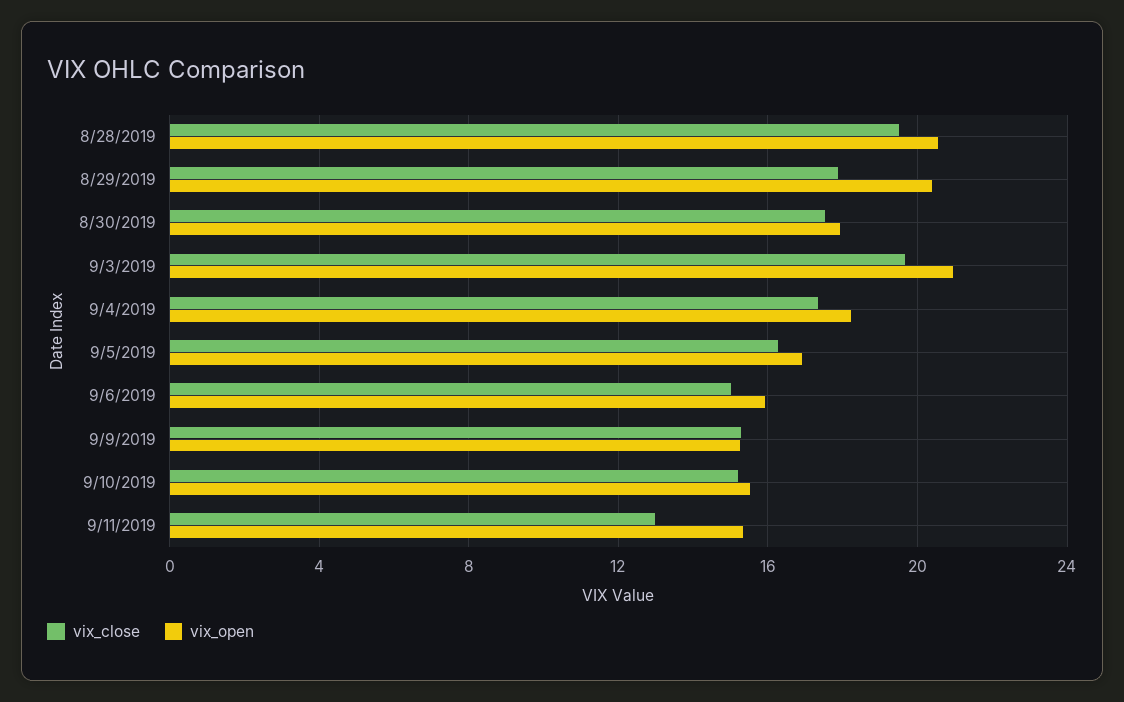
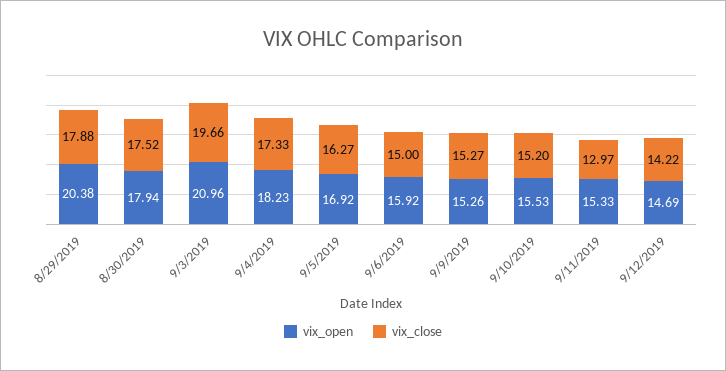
vix_close, 8/28/2019: 19.5 -> none
vix_open, 8/28/2019: 20.5 -> none
vix_open, 9/12/2019: none -> 14.69
vix_close, 9/12/2019: none -> 14.22

